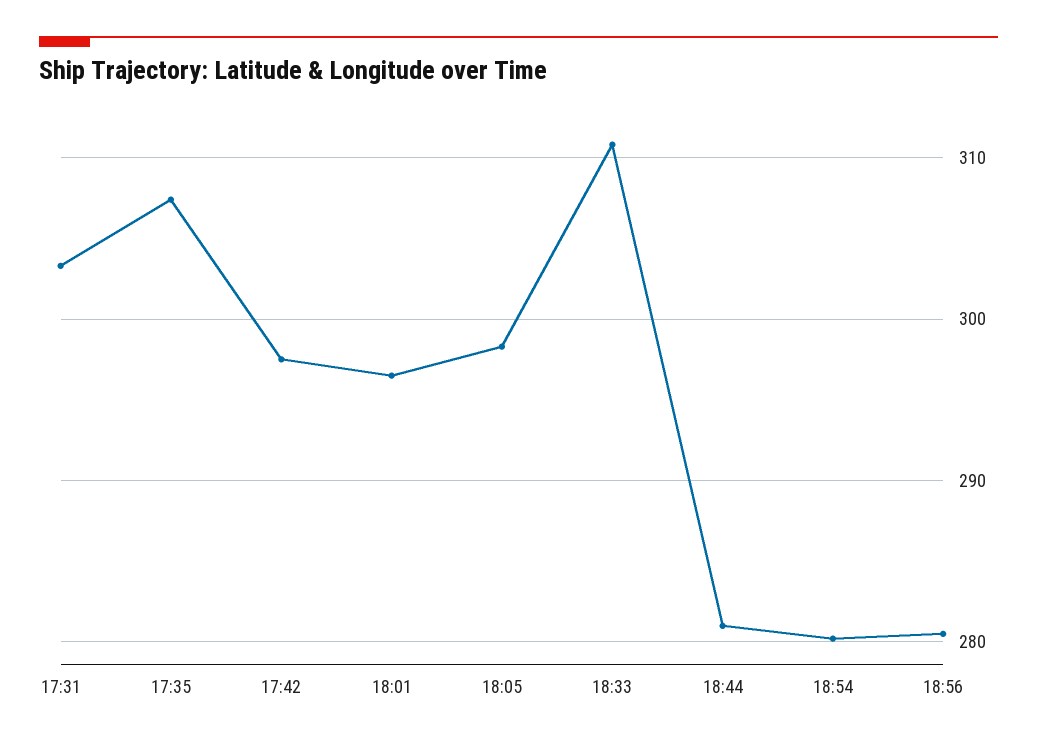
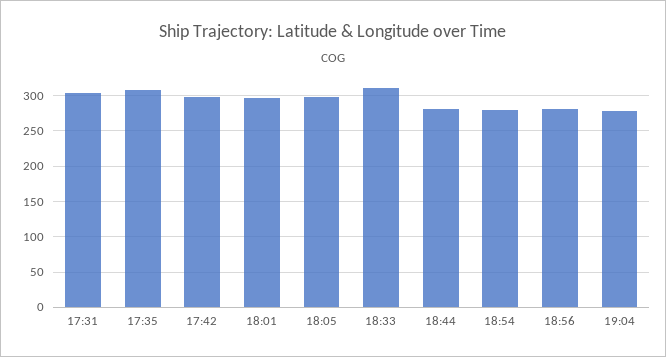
19:04: none -> 280

